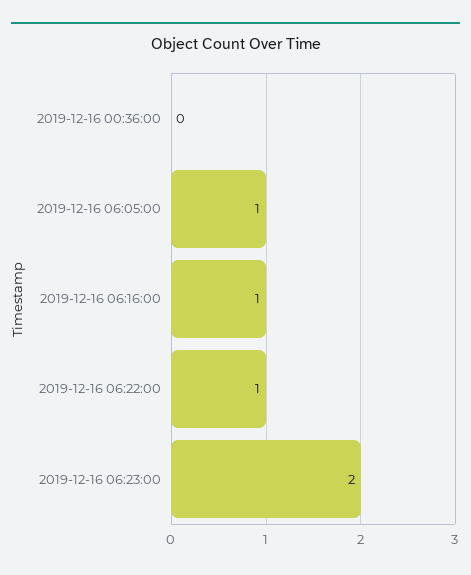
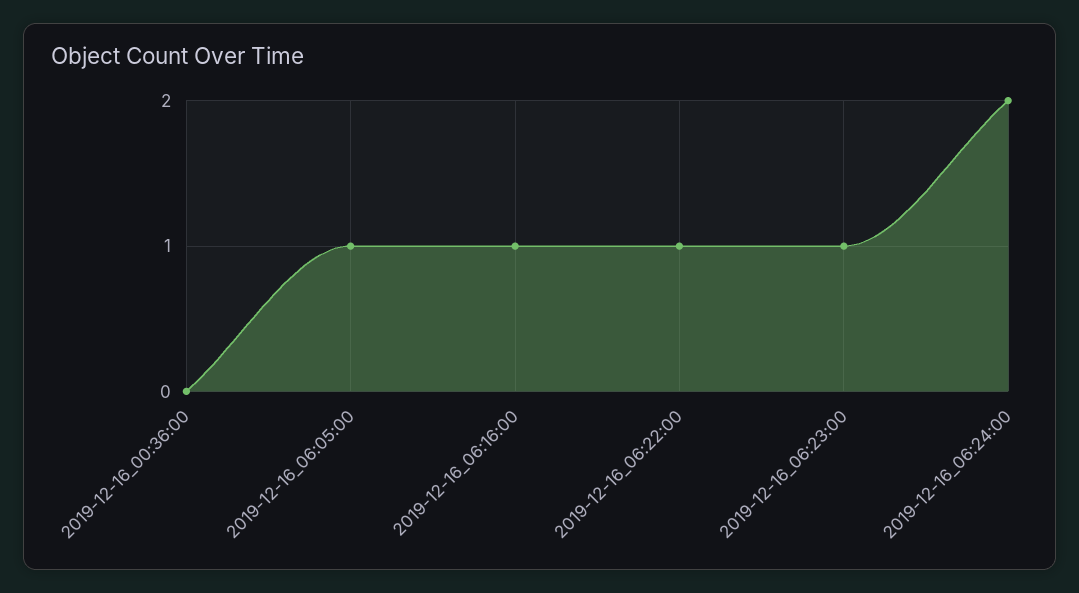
2019-12-16 06:23:00: 2 -> 1
2019-12-16_06:24:00: none -> 2

